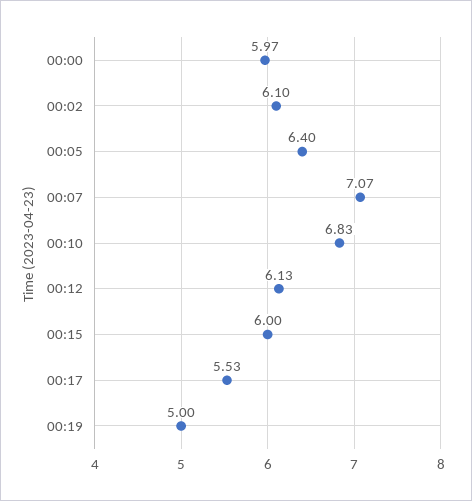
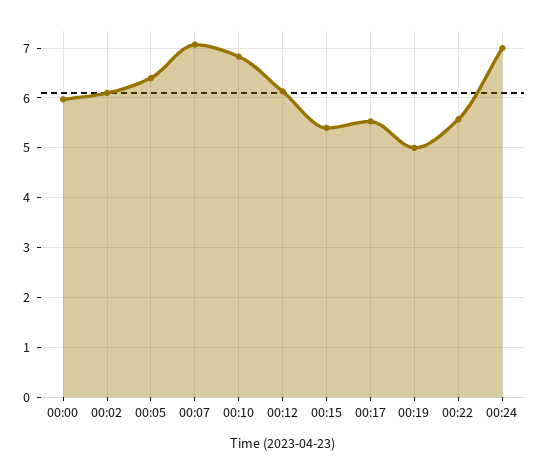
00:15: 6 -> 5.4
00:22: none -> 5.6
00:24: none -> 7

